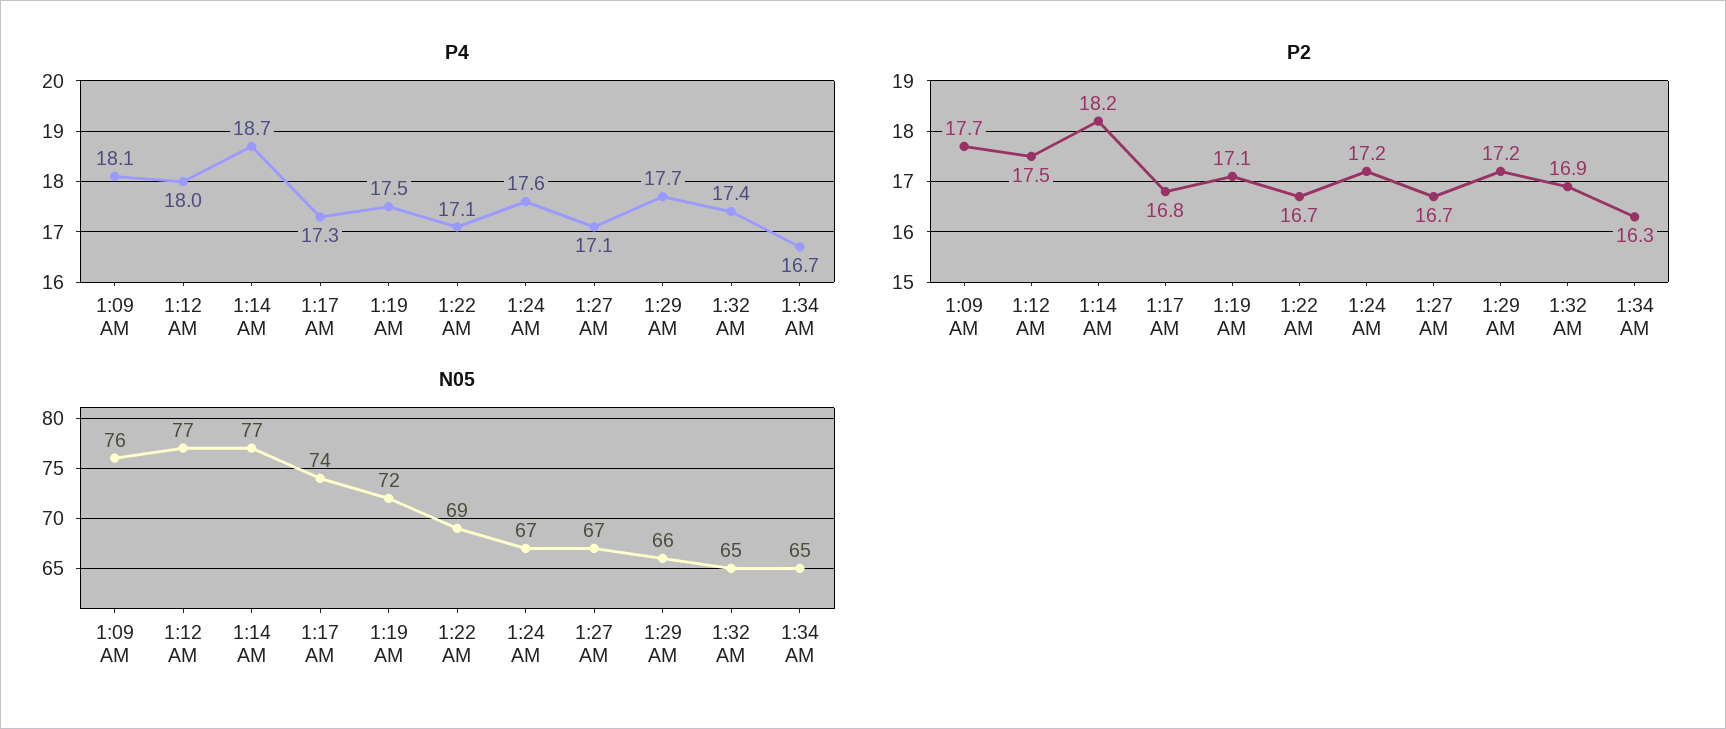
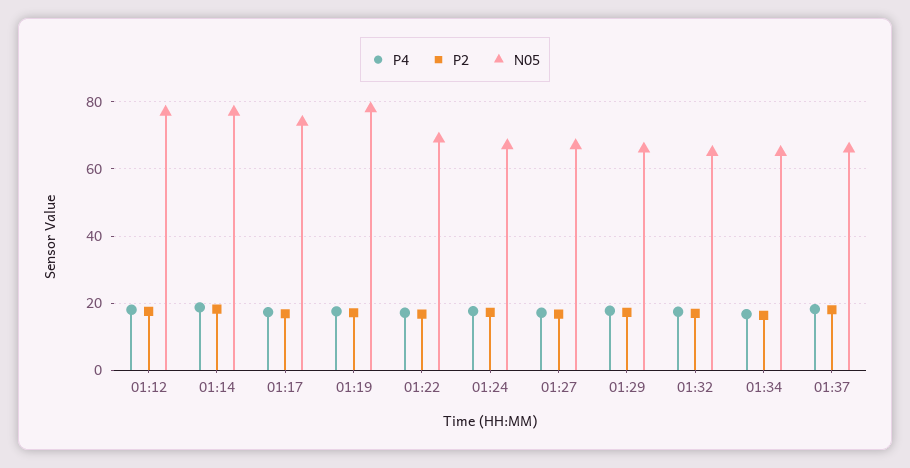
P4, 1:09 AM: 18.1 -> none
P2, 1:09 AM: 17.7 -> none
N05, 1:09 AM: 76 -> none
N05, 1:19 AM: 72 -> 78
P4, 01:37: none -> 18
P2, 01:37: none -> 18
N05, 01:37: none -> 66

